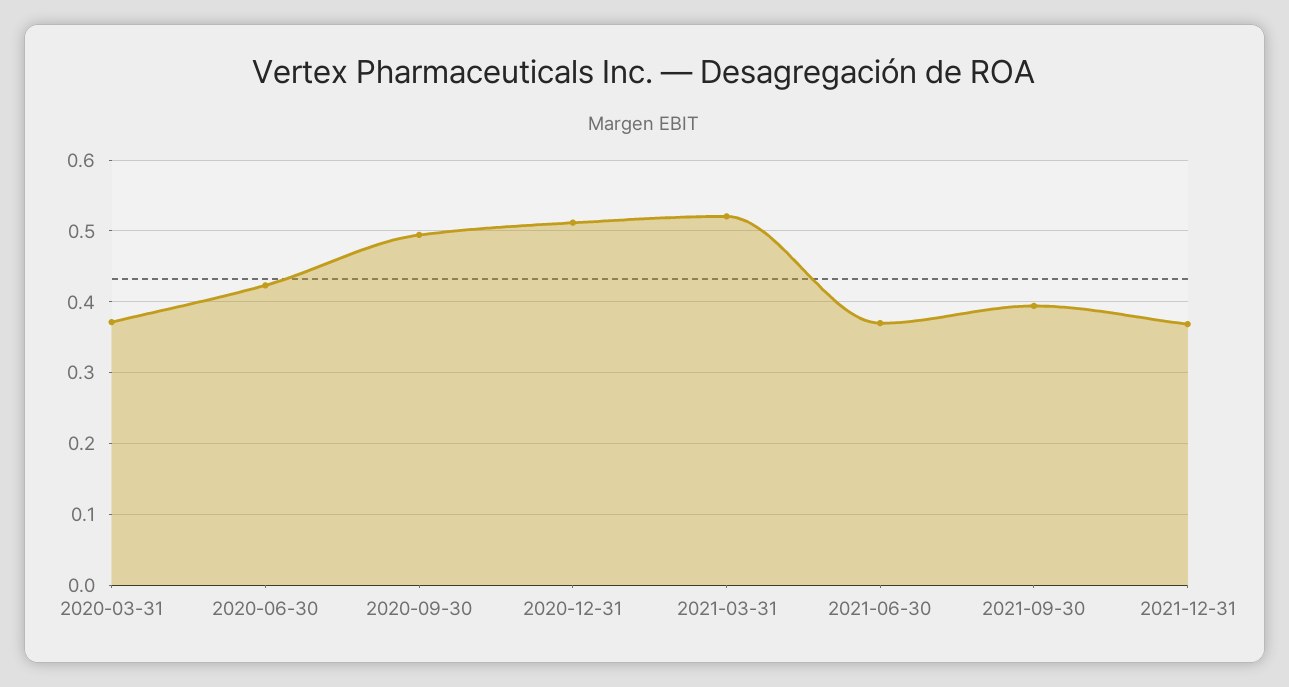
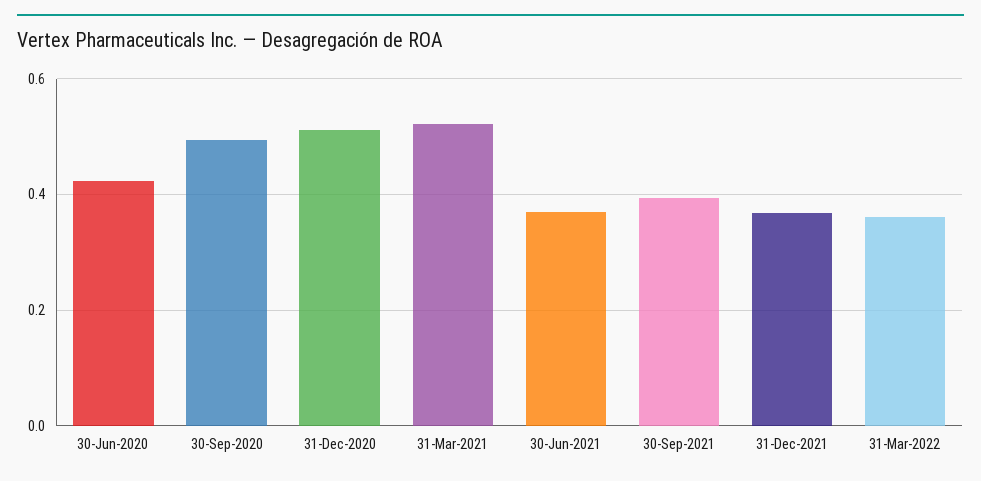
2020-03-31: 0.37 -> none
31-Mar-2022: none -> 0.36

